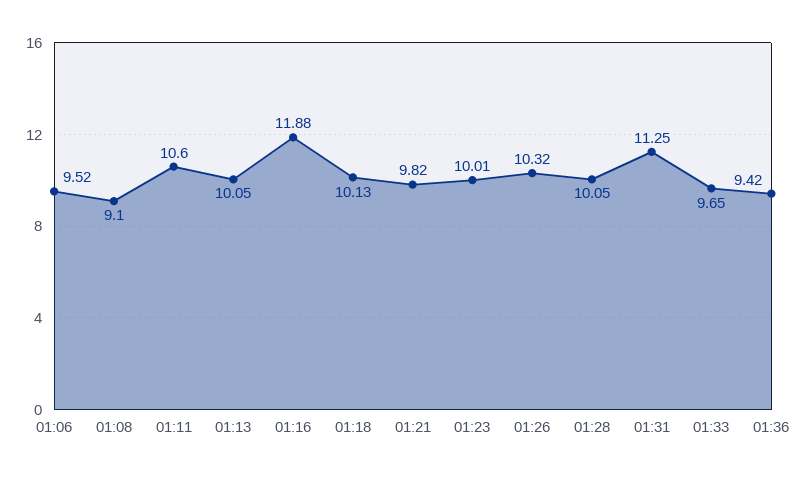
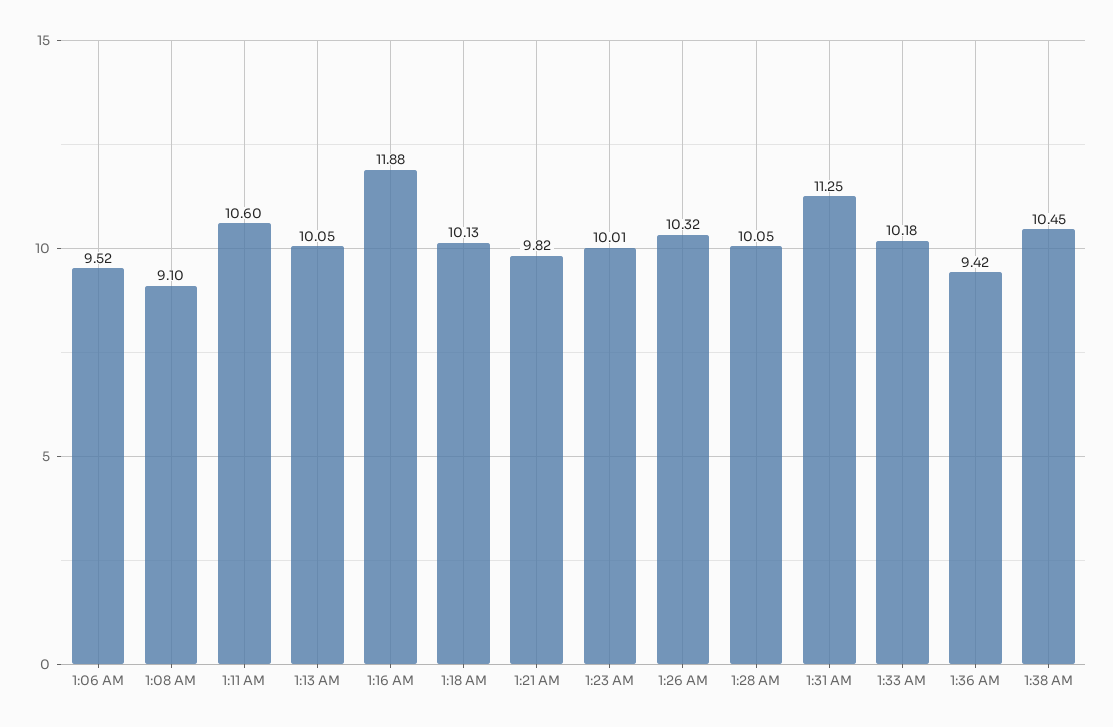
01:33: 9.65 -> 10.18
1:38 AM: none -> 10.45

